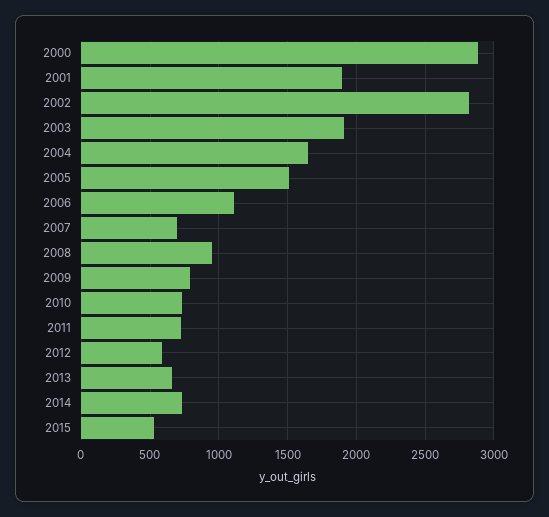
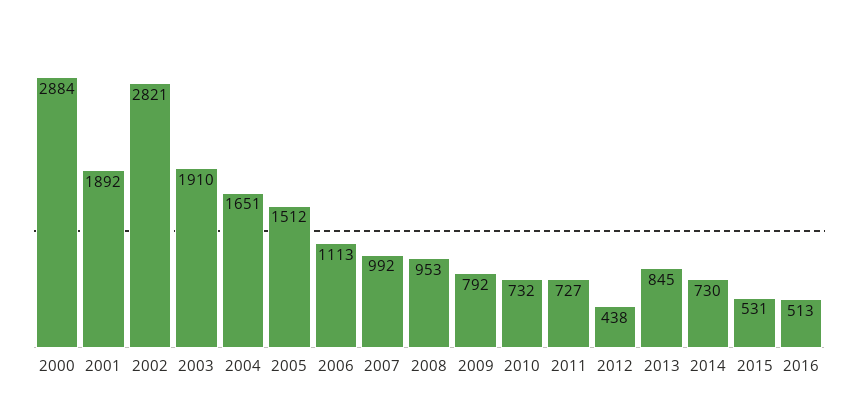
2007: 700 -> 992
2012: 600 -> 438
2013: 650 -> 845
2016: none -> 513

